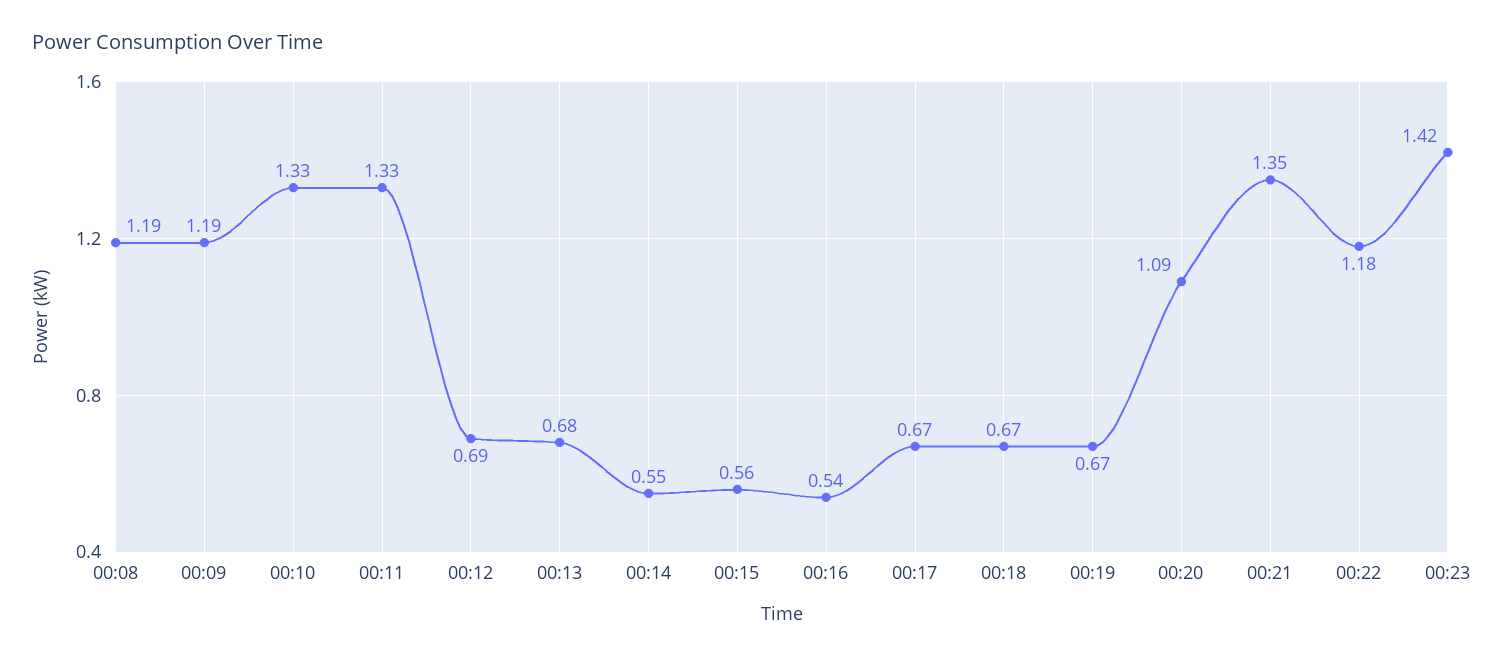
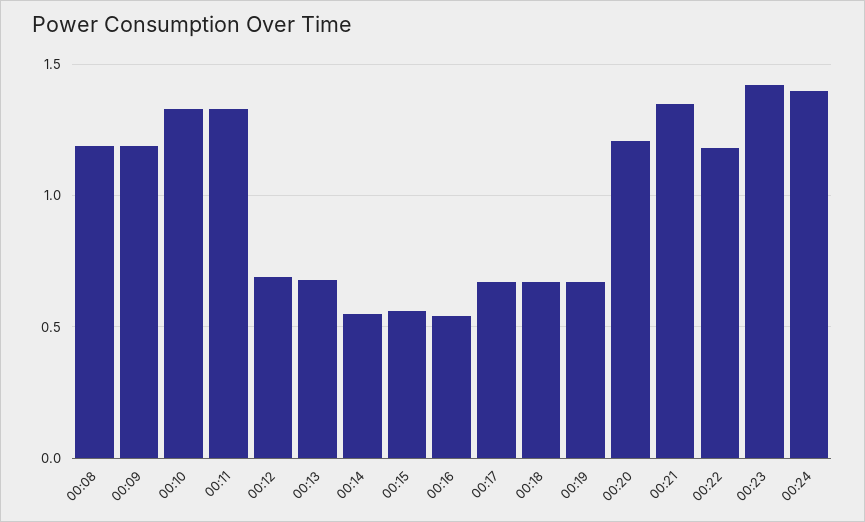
00:20: 1.09 -> 1.2
00:24: none -> 1.4

